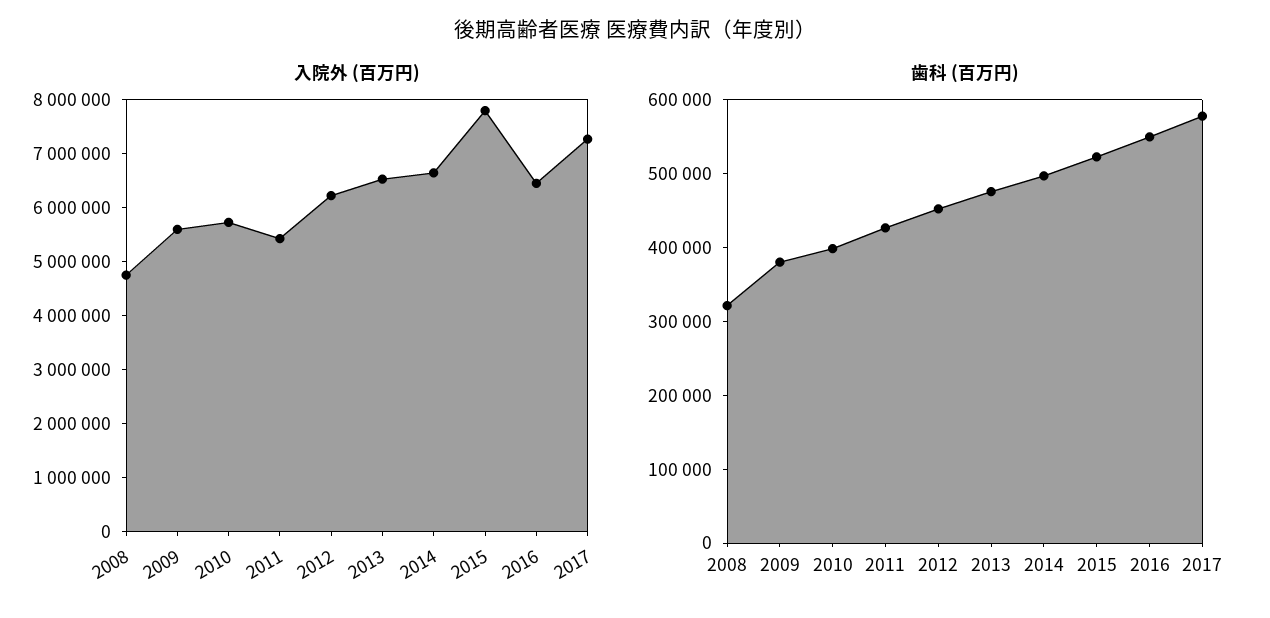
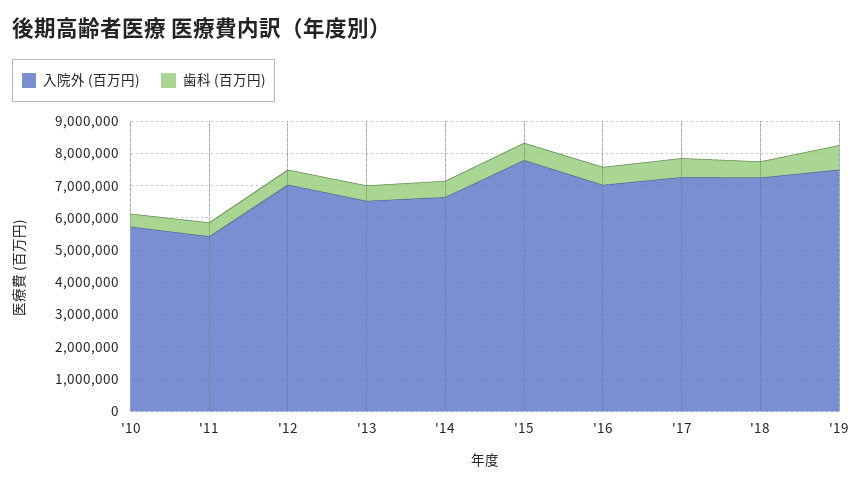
入院外 (百万円), 2008: 4800000 -> none
入院外 (百万円), 2009: 5600000 -> none
入院外 (百万円), 2012: 6200000 -> 7000000
入院外 (百万円), 2016: 6400000 -> 7000000
歯科 (百万円), 2008: 320000 -> none
歯科 (百万円), 2009: 380000 -> none
入院外 (百万円), '18: none -> 7250000
歯科 (百万円), '18: none -> 500000
入院外 (百万円), '19: none -> 7500000
歯科 (百万円), '19: none -> 750000

